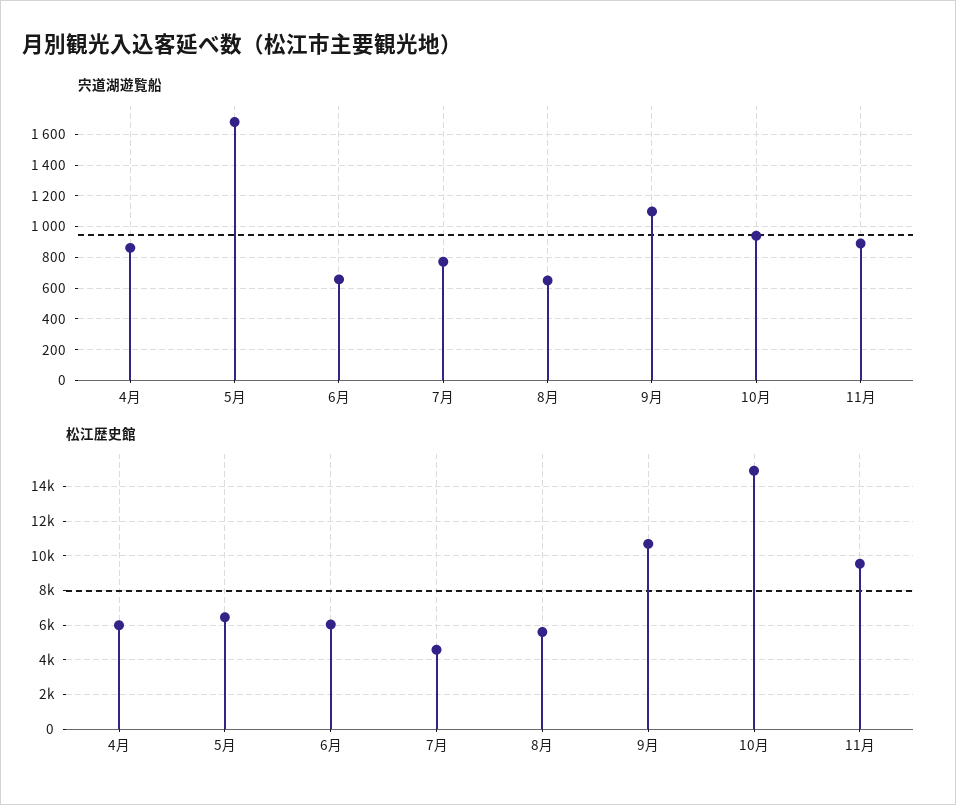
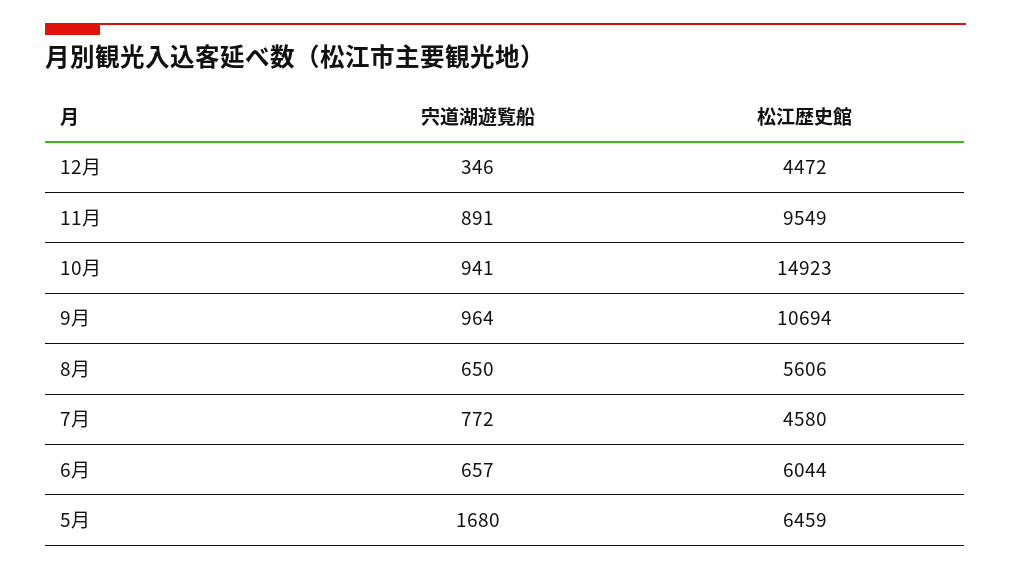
宍道湖遊覧船, 4月: 850 -> none
宍道湖遊覧船, 9月: 1100 -> 964
松江歴史館, 4月: 6000 -> none
宍道湖遊覧船, 12月: none -> 346
松江歴史館, 12月: none -> 4472

